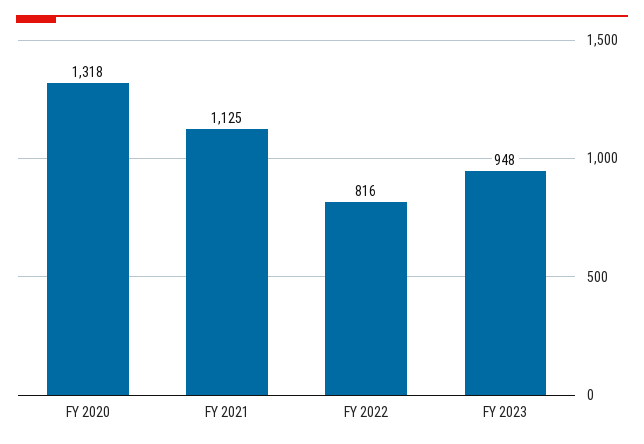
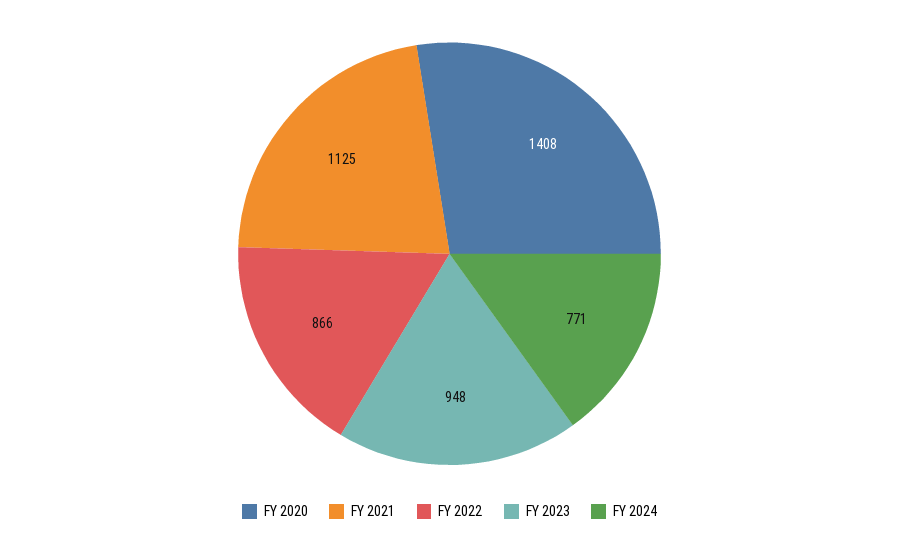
FY 2020: 1318 -> 1408
FY 2022: 816 -> 866
FY 2024: none -> 771

